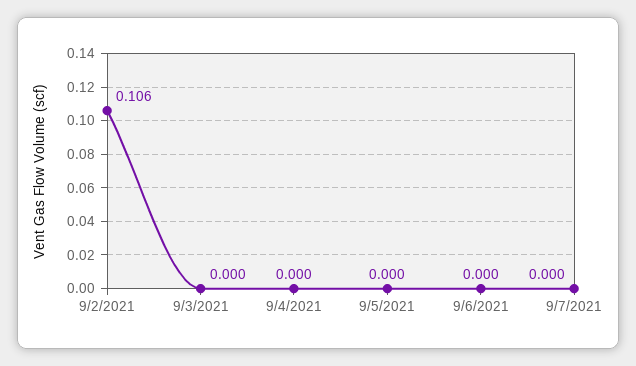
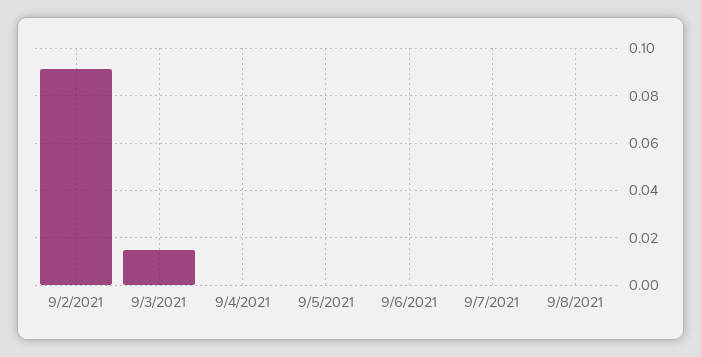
9/2/2021: 0.106 -> 0.09
9/3/2021: 0 -> 0.015
9/8/2021: none -> 0

